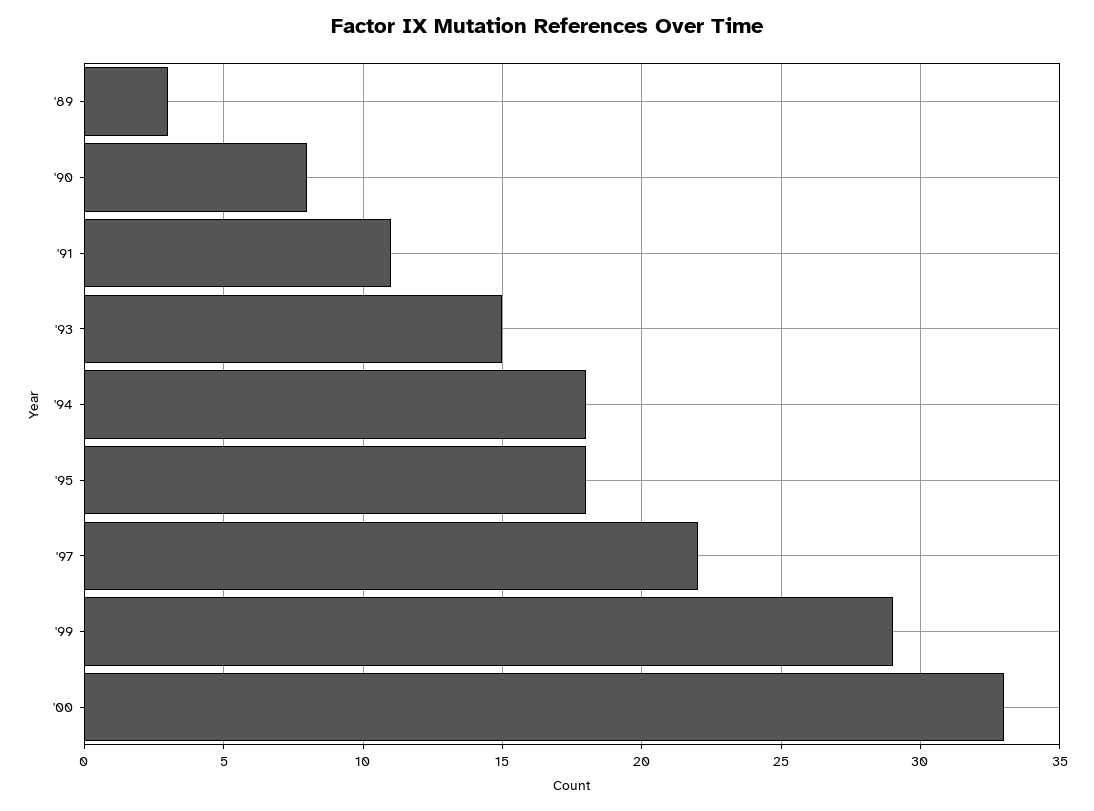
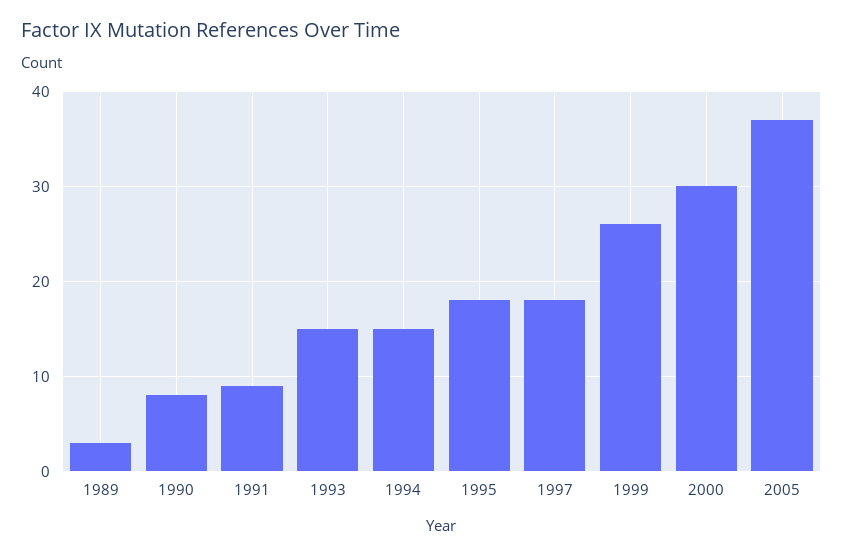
'91: 11 -> 9
'94: 18 -> 15
'97: 22 -> 18
'99: 29 -> 26
'00: 33 -> 30
2005: none -> 37

